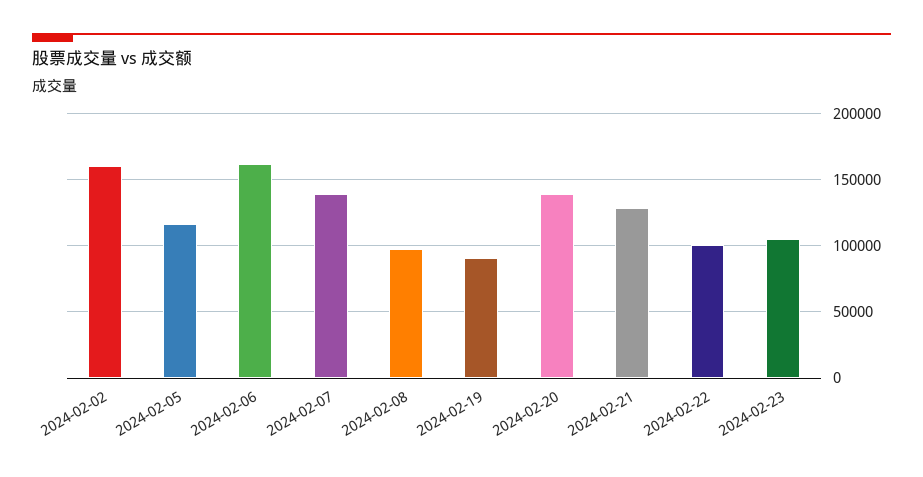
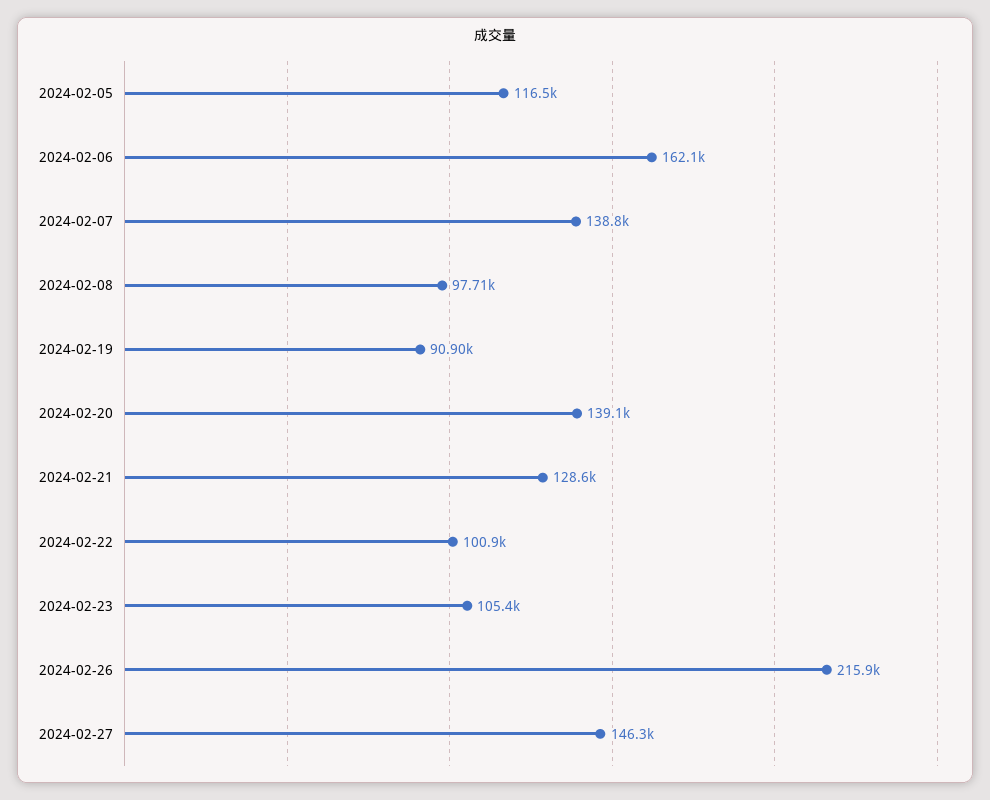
2024-02-02: 160000 -> none
2024-02-26: none -> 215900
2024-02-27: none -> 146300

